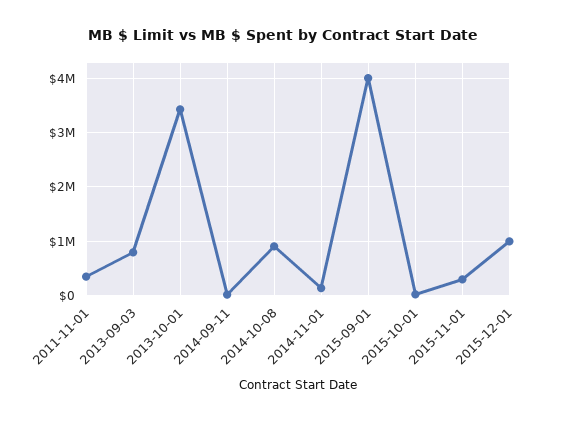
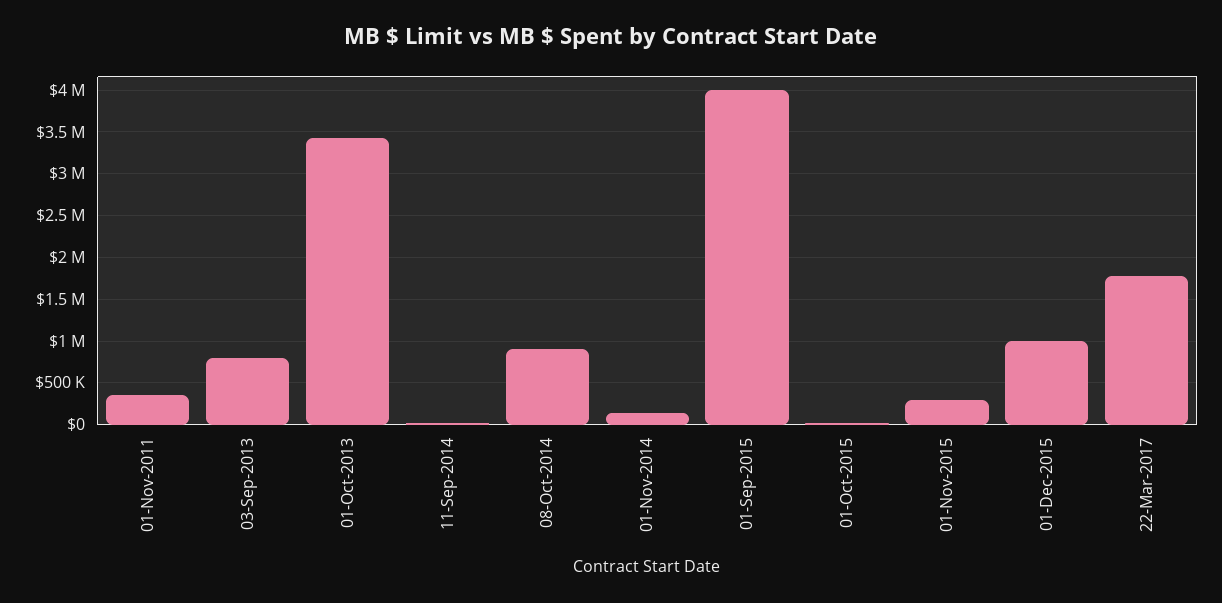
22-Mar-2017: none -> 1800000

